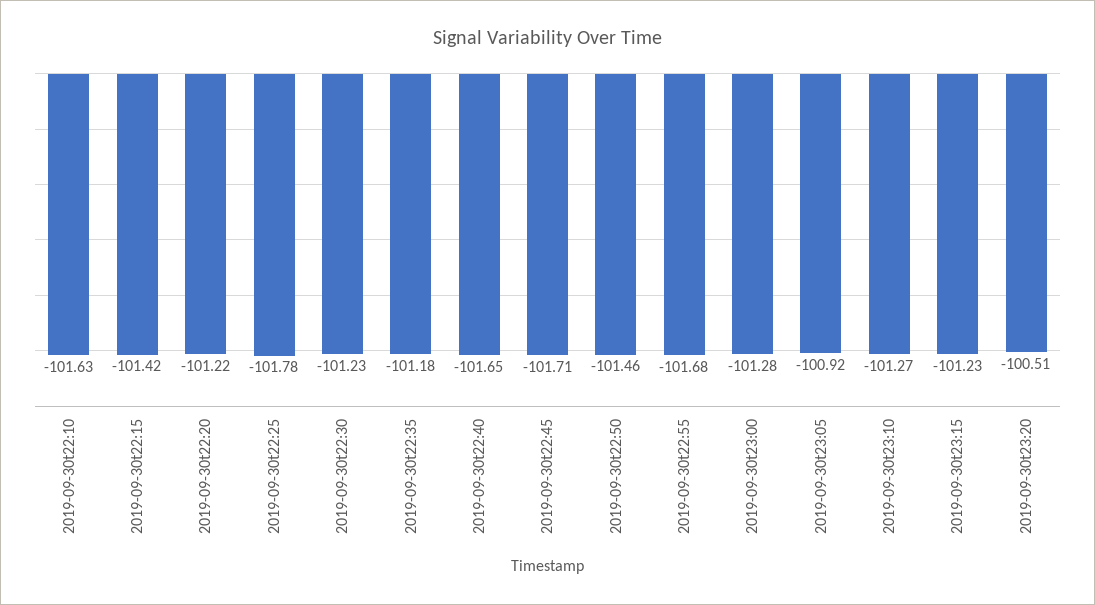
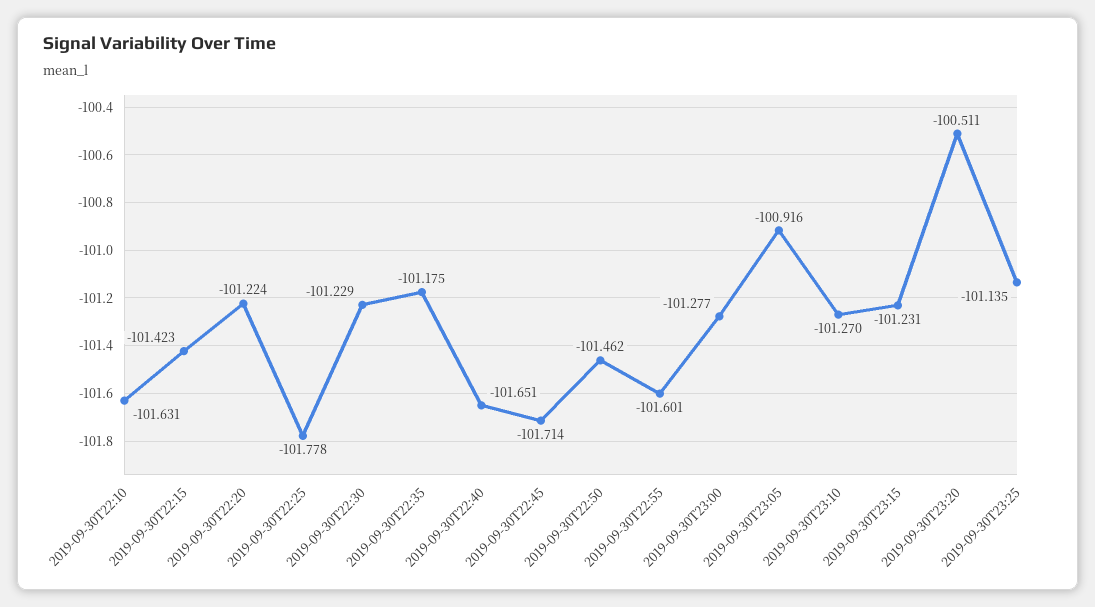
2019-09-30t22:55: -101.68 -> -101.601
2019-09-30T23:25: none -> -101.135

